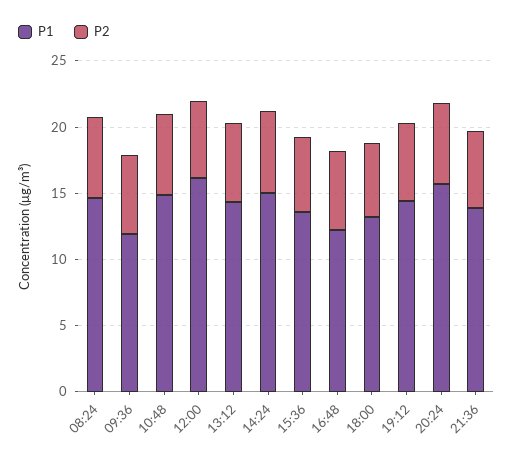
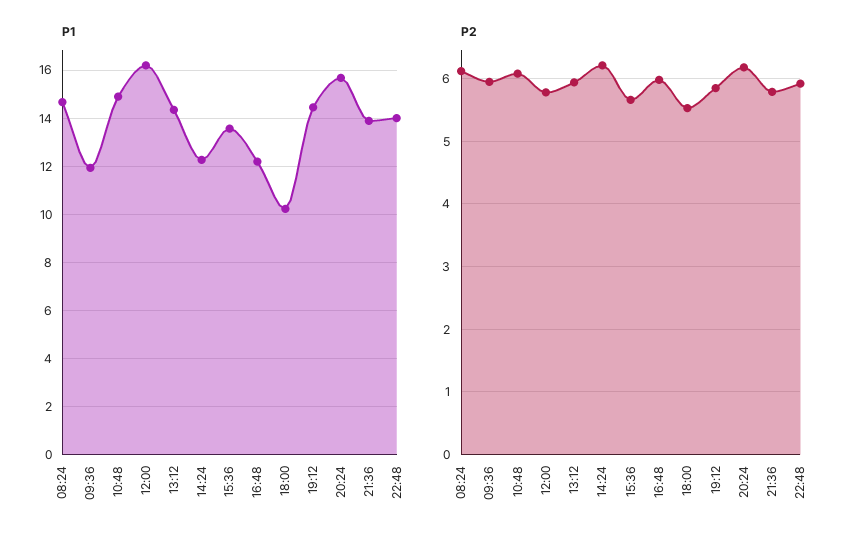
P1, 14:24: 15 -> 12.25
P1, 18:00: 13 -> 10.25
P1, 22:48: none -> 14
P2, 22:48: none -> 5.9

